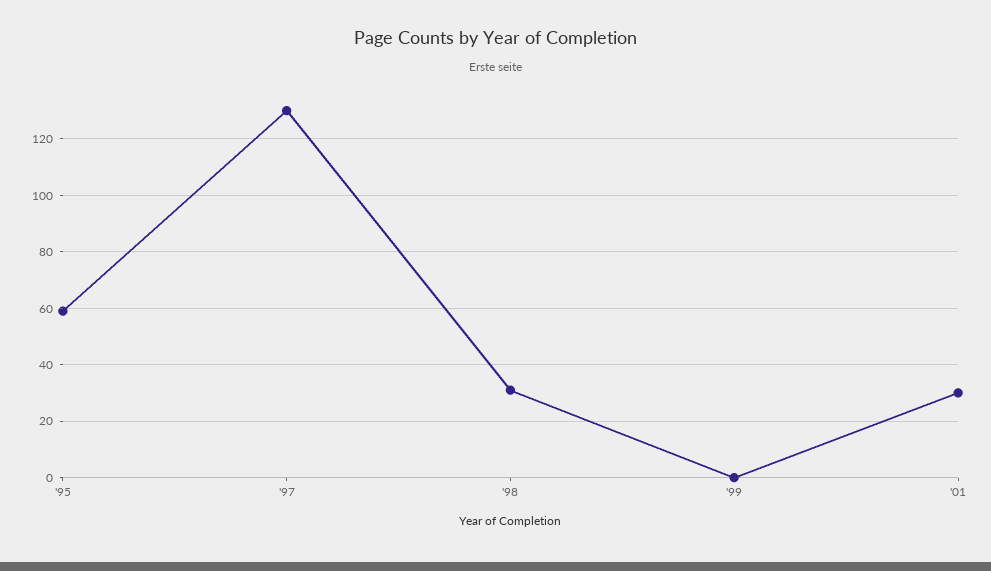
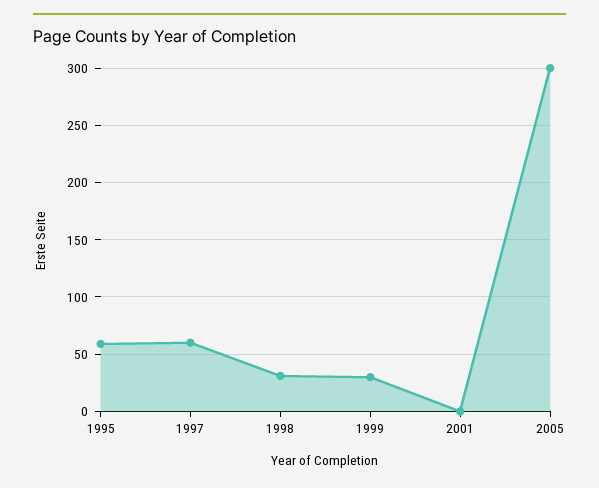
'97: 130 -> 60
'99: 0 -> 30
'01: 30 -> 0
2005: none -> 300

